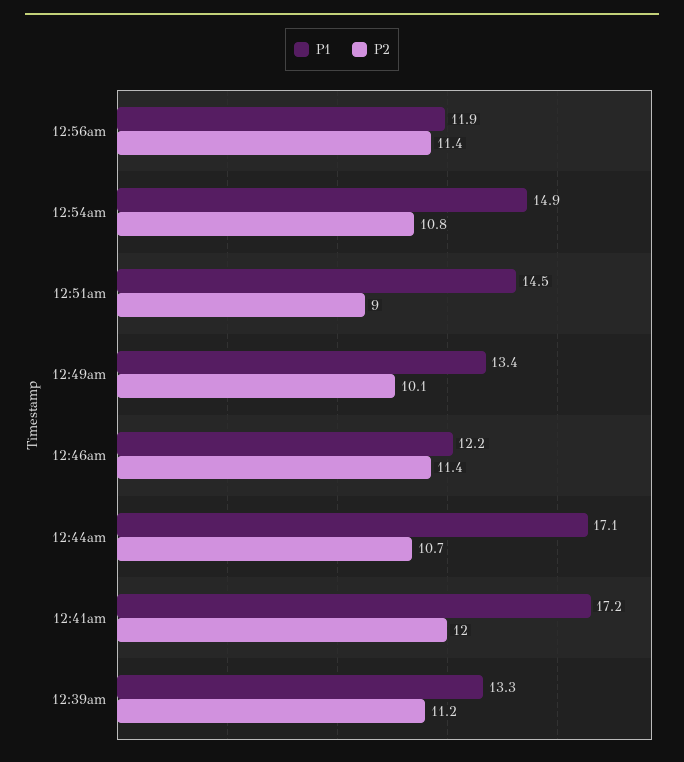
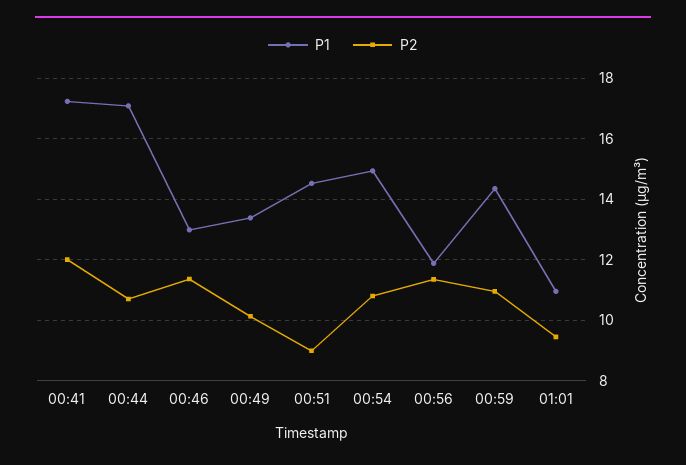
P1, 12:46am: 12.2 -> 13
P1, 12:39am: 13.3 -> none
P2, 12:39am: 11.2 -> none
P1, 00:59: none -> 14.4
P2, 00:59: none -> 11
P1, 01:01: none -> 11
P2, 01:01: none -> 9.4

